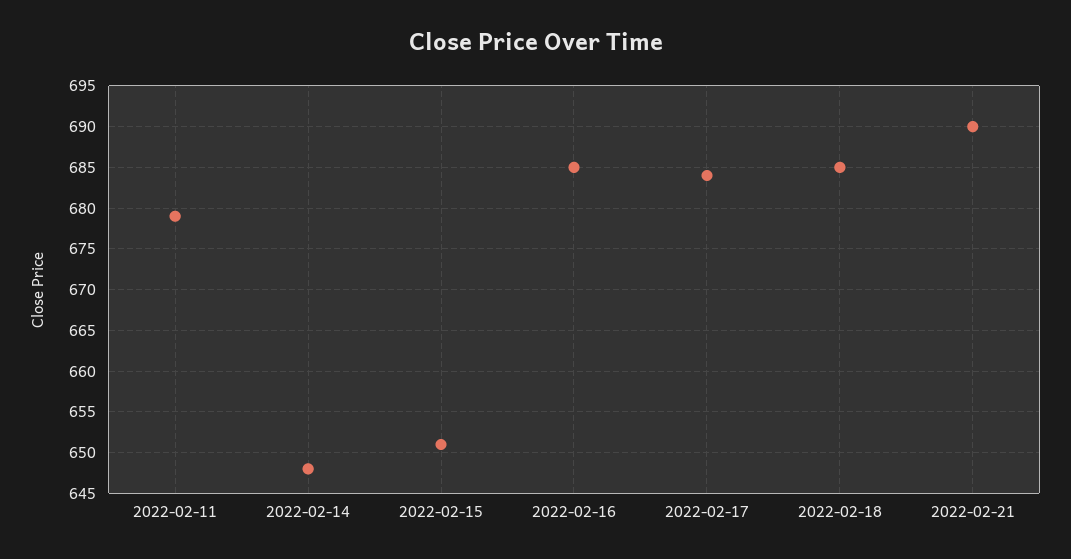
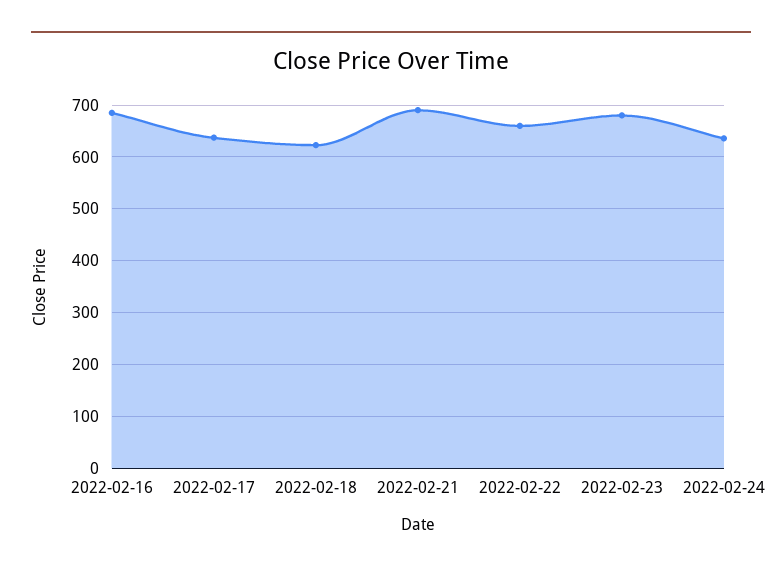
2022-02-11: 679 -> none
2022-02-14: 648 -> none
2022-02-15: 651 -> none
2022-02-17: 684 -> 640
2022-02-18: 685 -> 620
2022-02-22: none -> 660
2022-02-23: none -> 680
2022-02-24: none -> 640

